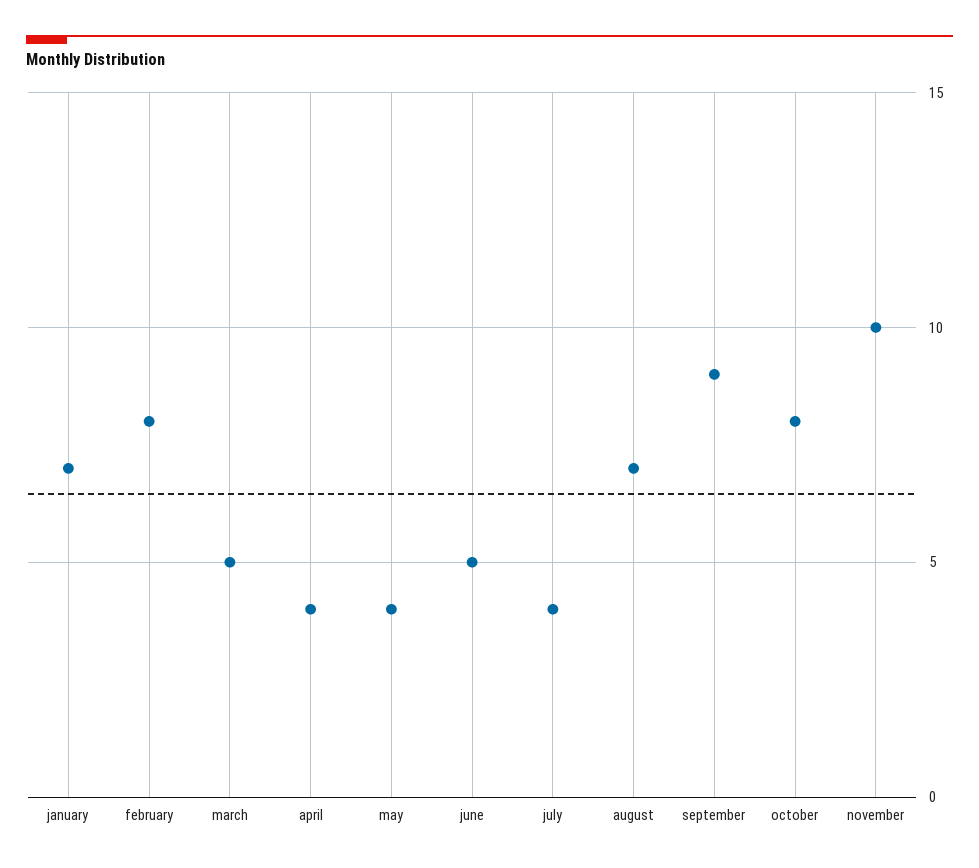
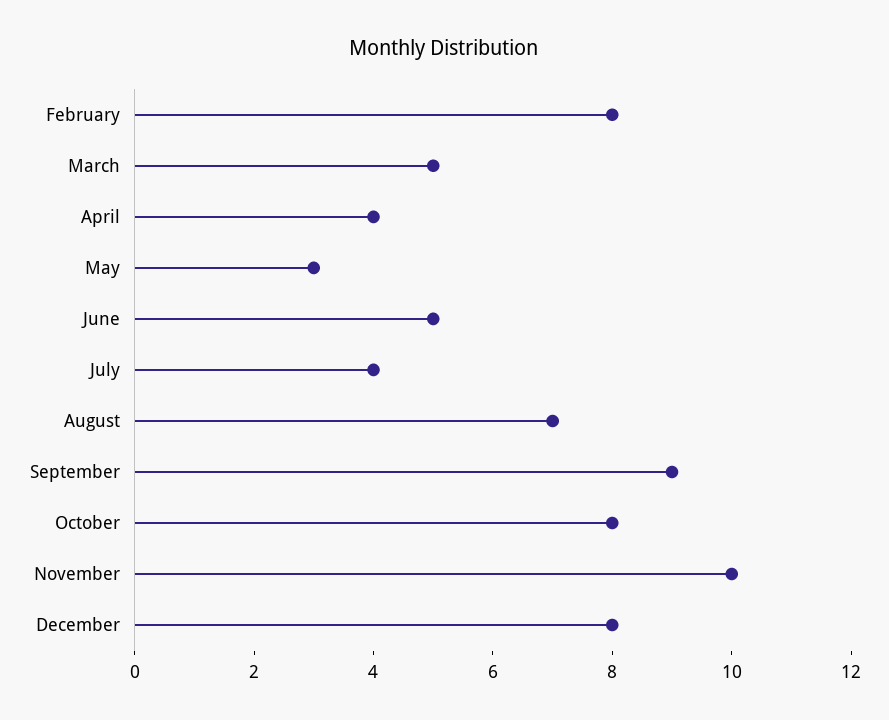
january: 7 -> none
may: 4 -> 3
December: none -> 8

